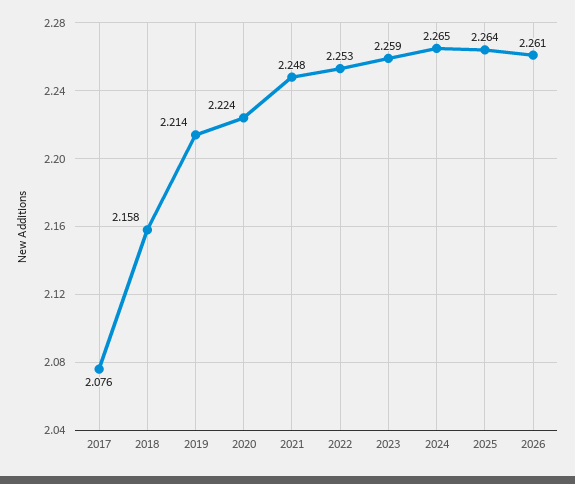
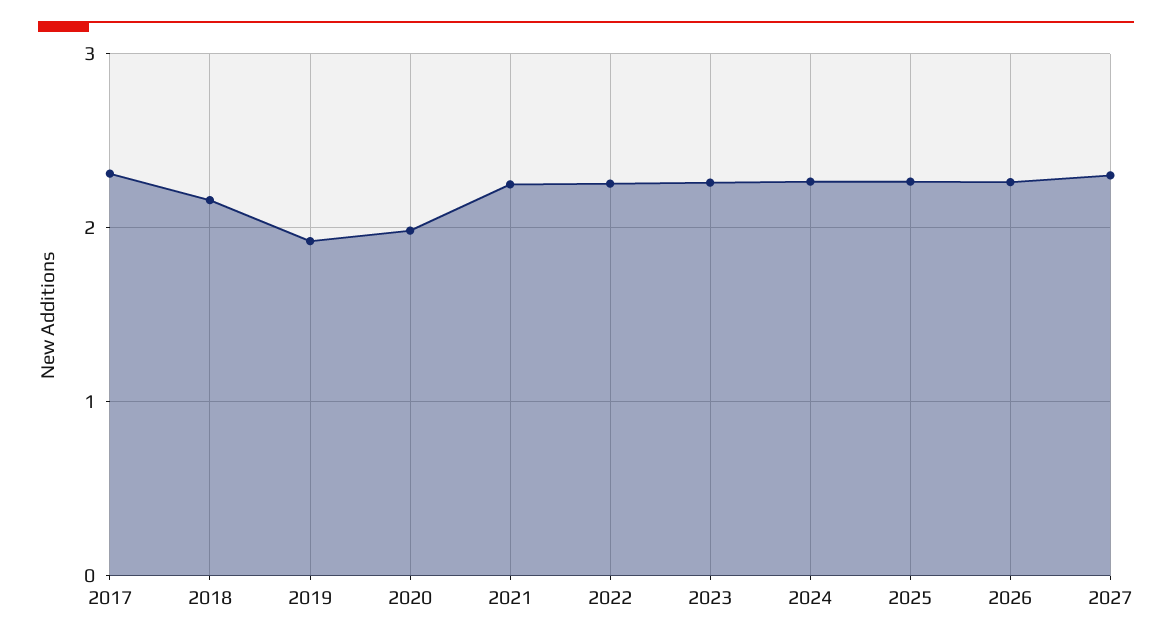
2017: 2.076 -> 2.3
2019: 2.214 -> 1.9
2020: 2.224 -> 2
2027: none -> 2.3

